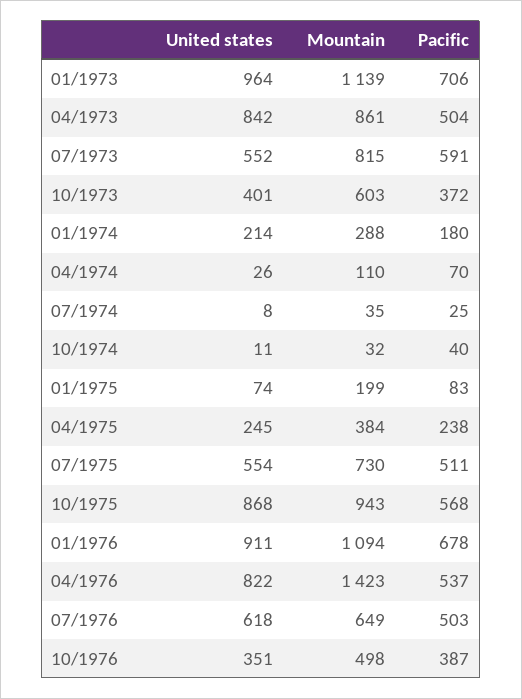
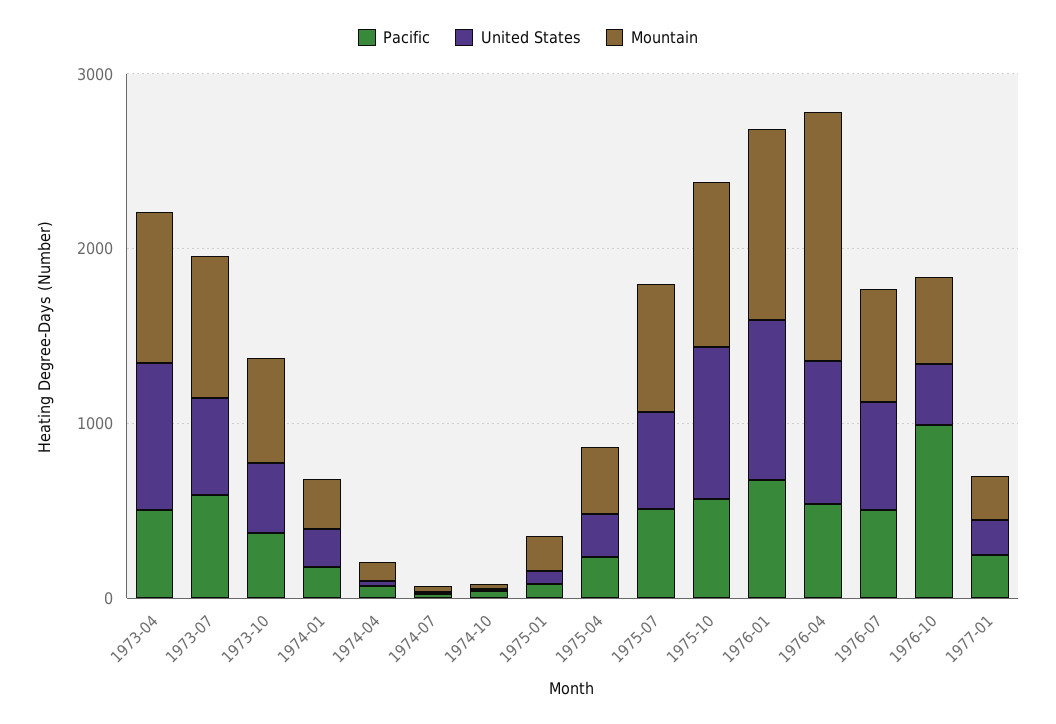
United states, 01/1973: 964 -> none
Mountain, 01/1973: 1139 -> none
Pacific, 01/1973: 706 -> none
Pacific, 10/1976: 387 -> 1000
Pacific, 1977-01: none -> 200
United states, 1977-01: none -> 200
Mountain, 1977-01: none -> 200

